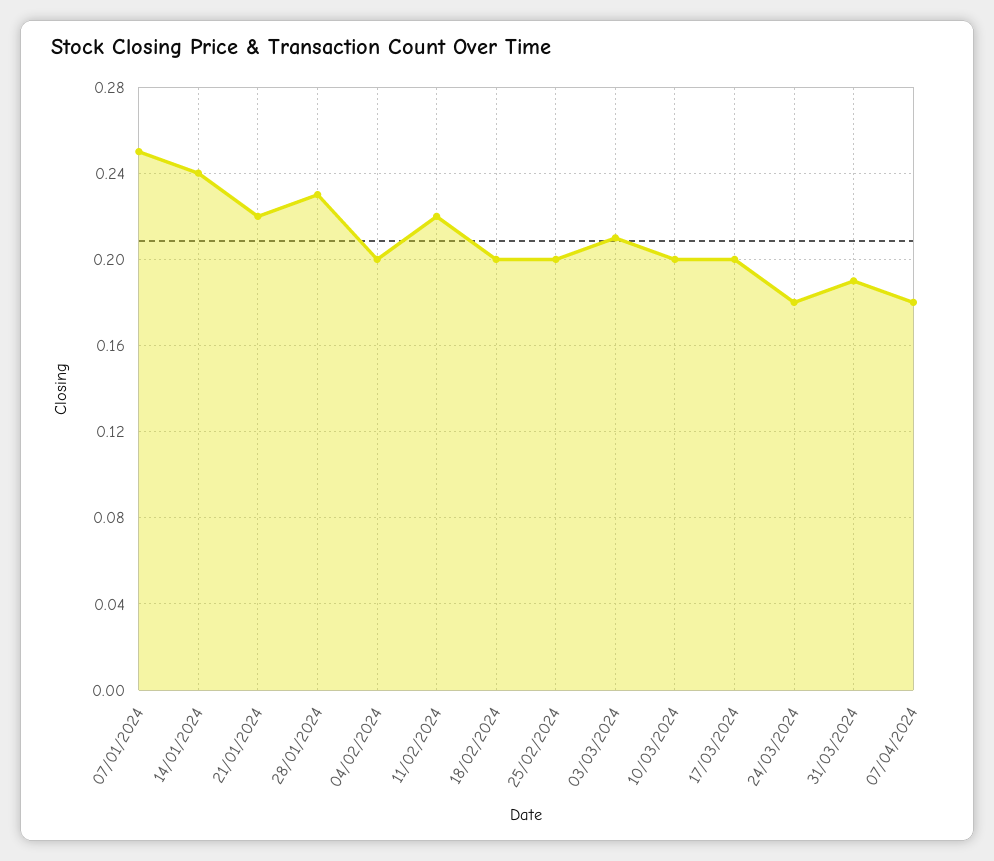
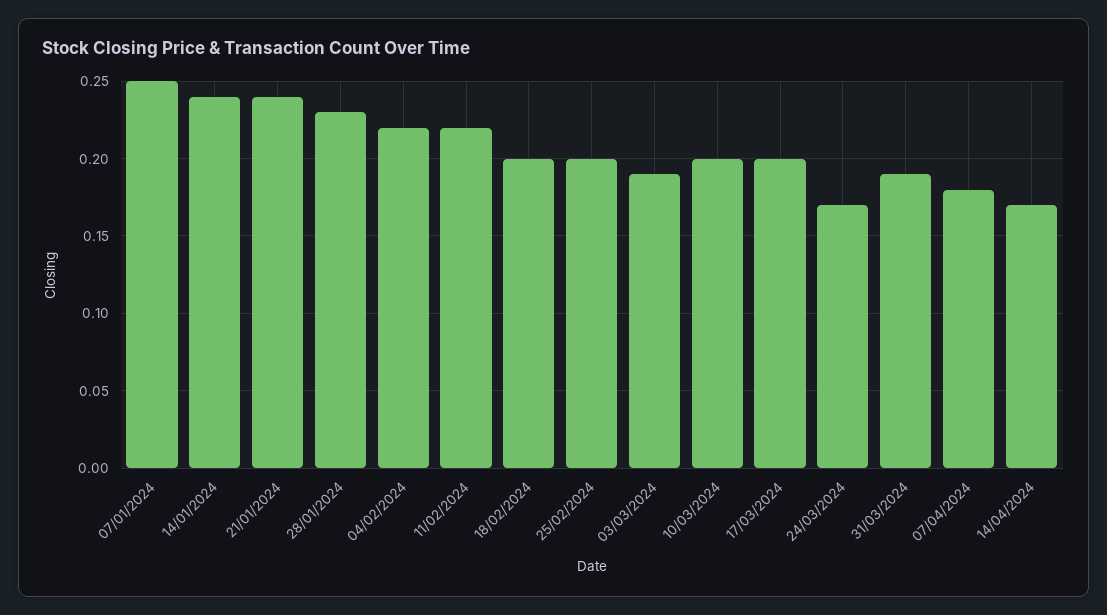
21/01/2024: 0.22 -> 0.24
04/02/2024: 0.2 -> 0.22
03/03/2024: 0.21 -> 0.19
24/03/2024: 0.18 -> 0.17
14/04/2024: none -> 0.17

